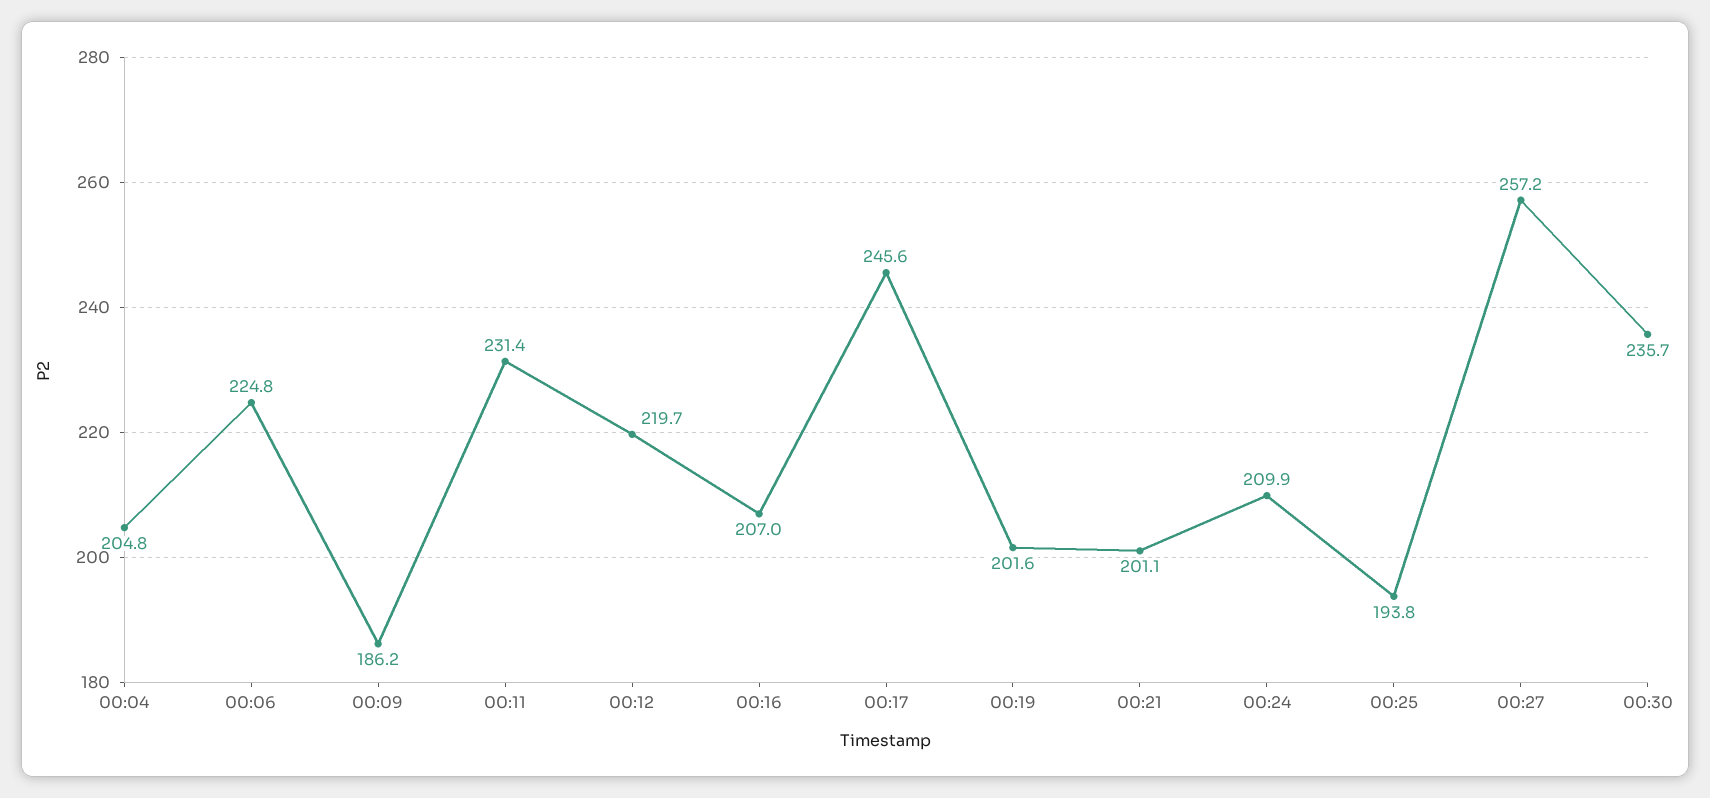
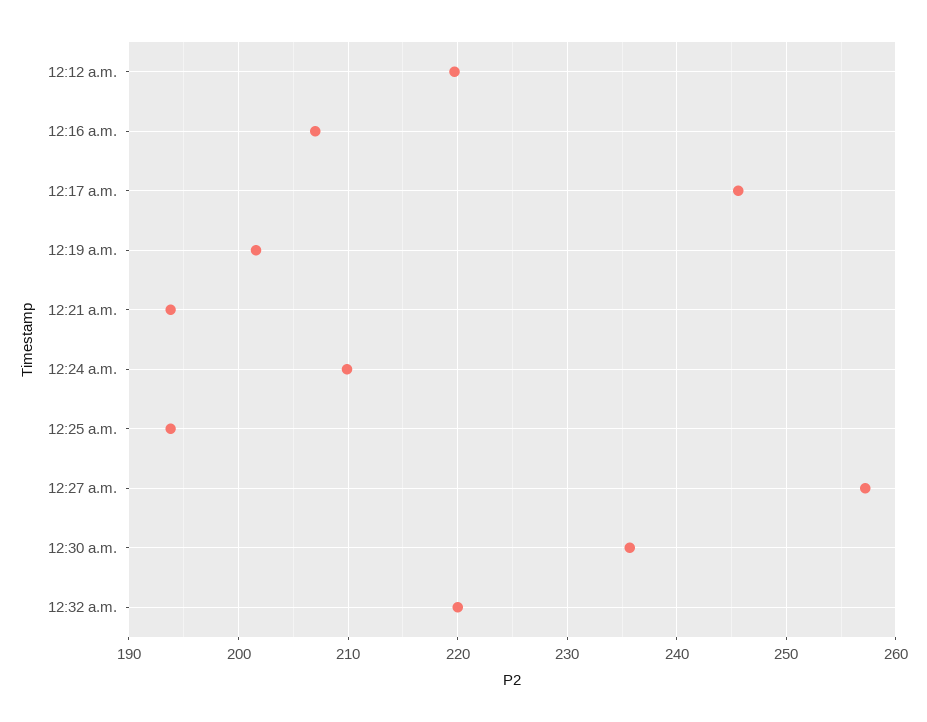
00:04: 204.8 -> none
00:06: 224.8 -> none
00:09: 186.2 -> none
00:11: 231.4 -> none
00:21: 201.1 -> 194
12:32 a.m.: none -> 220

